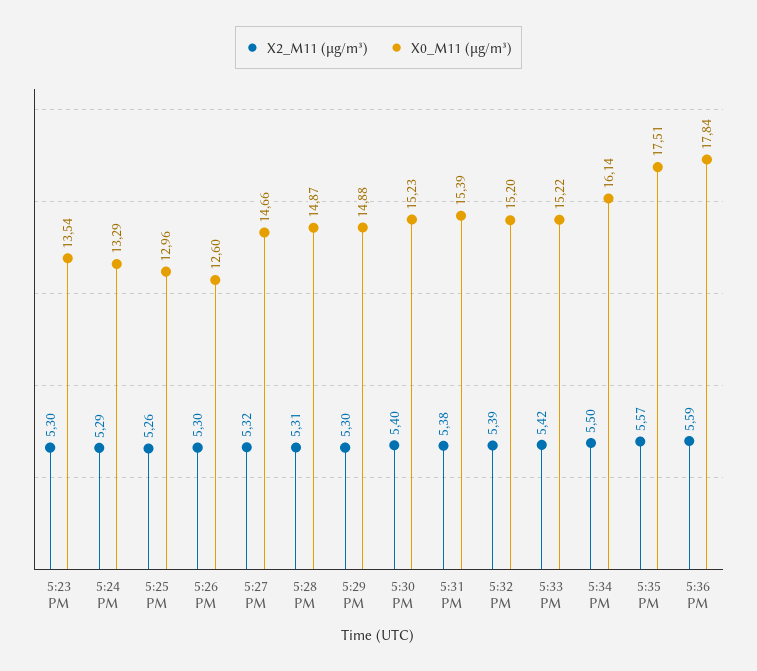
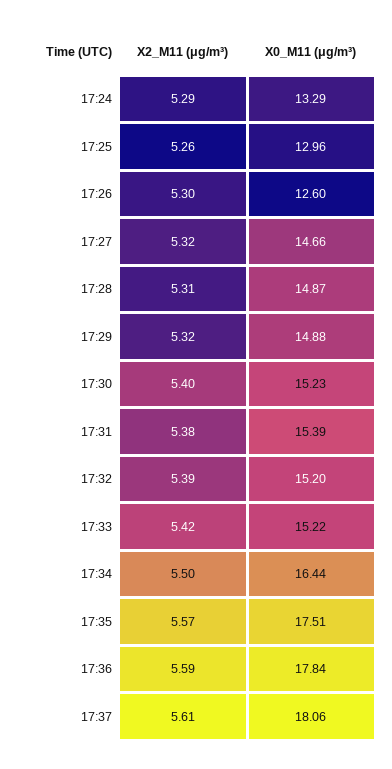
X2_M11 (μg/m³), 5:23 PM: 5.3 -> none
X0_M11 (μg/m³), 5:23 PM: 13.54 -> none
X2_M11 (μg/m³), 5:29 PM: 5.3 -> 5.32
X0_M11 (μg/m³), 5:34 PM: 16.14 -> 16.44
X2_M11 (μg/m³), 17:37: none -> 5.61
X0_M11 (μg/m³), 17:37: none -> 18.06

